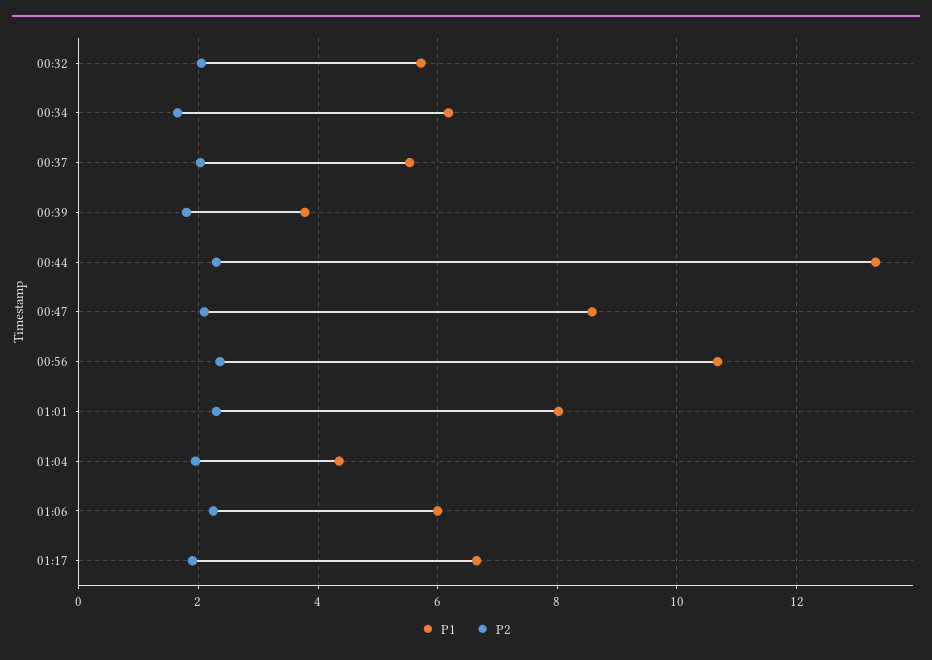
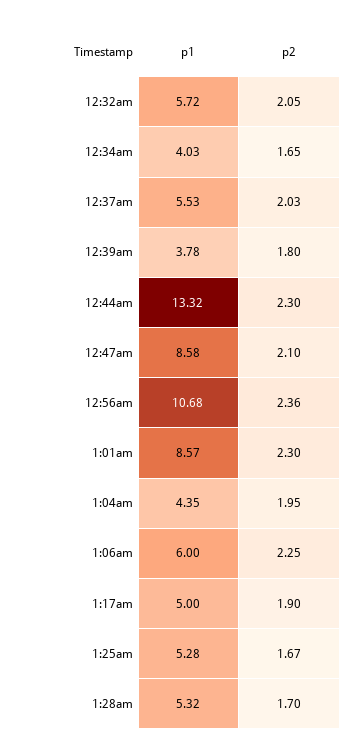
P1, 00:34: 6.2 -> 4.03
P1, 01:01: 8 -> 8.57
P1, 01:17: 6.6 -> 5
P1, 1:25am: none -> 5.28
P2, 1:25am: none -> 1.67
P1, 1:28am: none -> 5.32
P2, 1:28am: none -> 1.7

